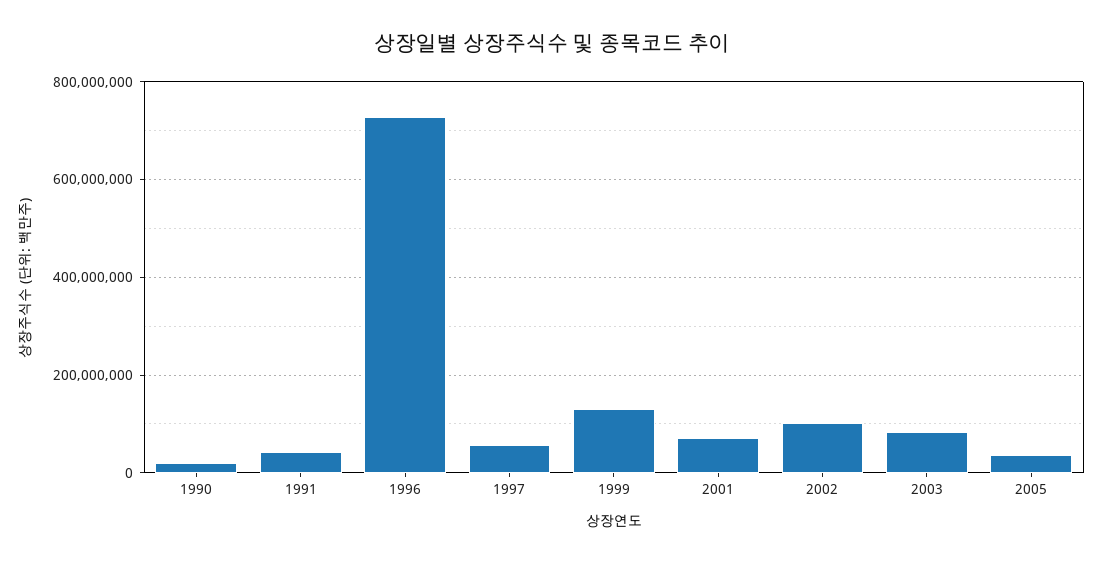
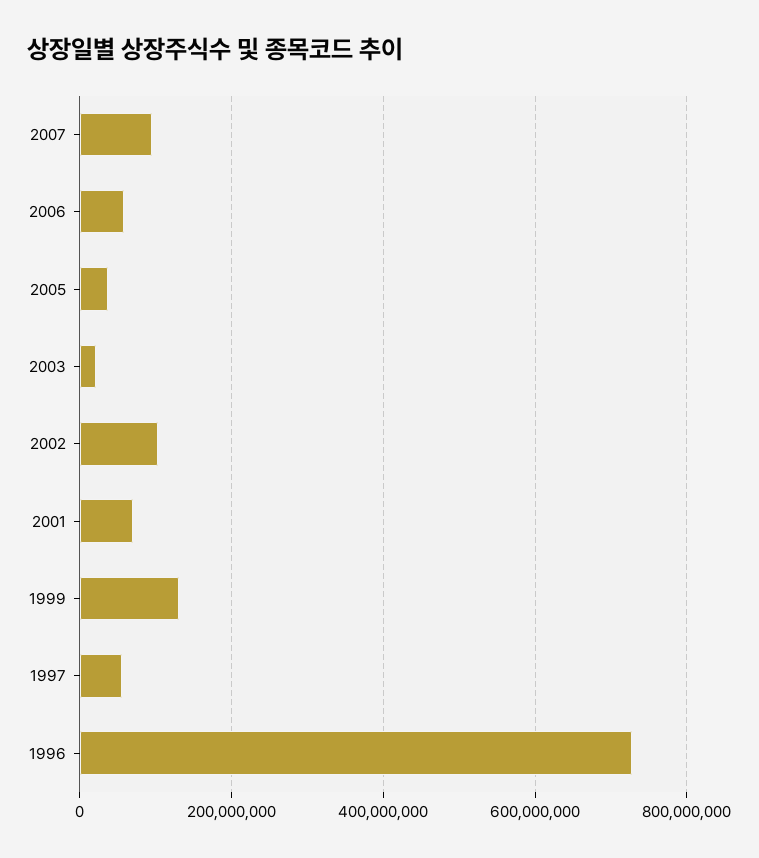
1990: 20000000 -> none
1991: 40000000 -> none
2003: 80000000 -> 20000000
2007: none -> 100000000
2006: none -> 60000000

